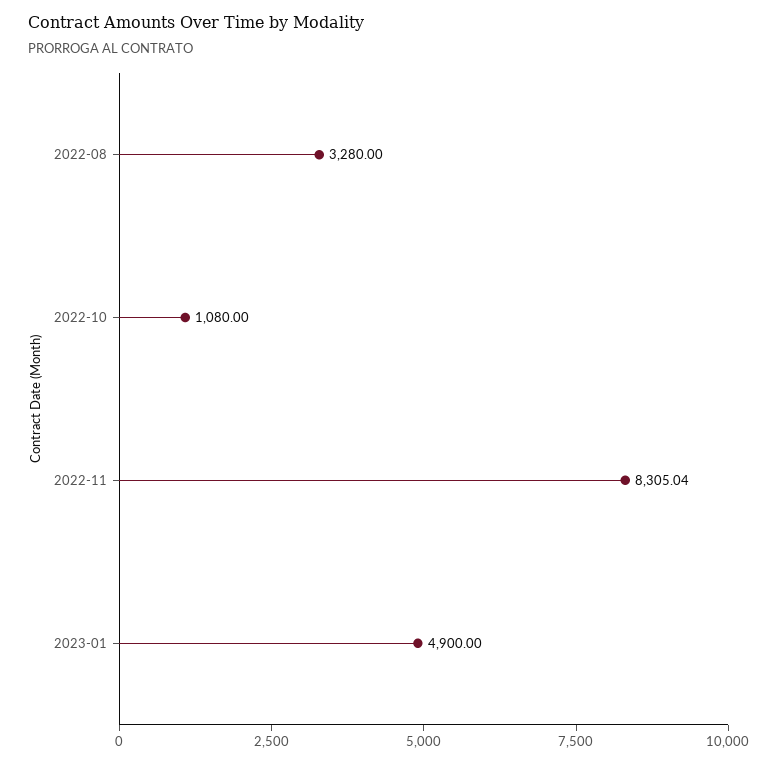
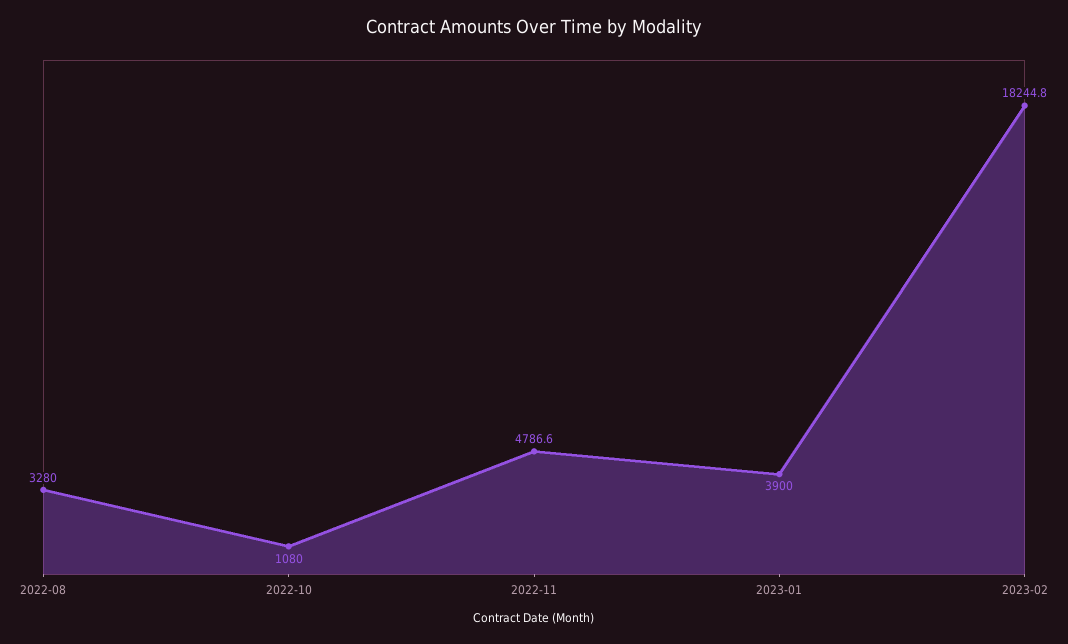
2022-11: 8305.04 -> 4786.6
2023-01: 4900 -> 3900
2023-02: none -> 18244.8

